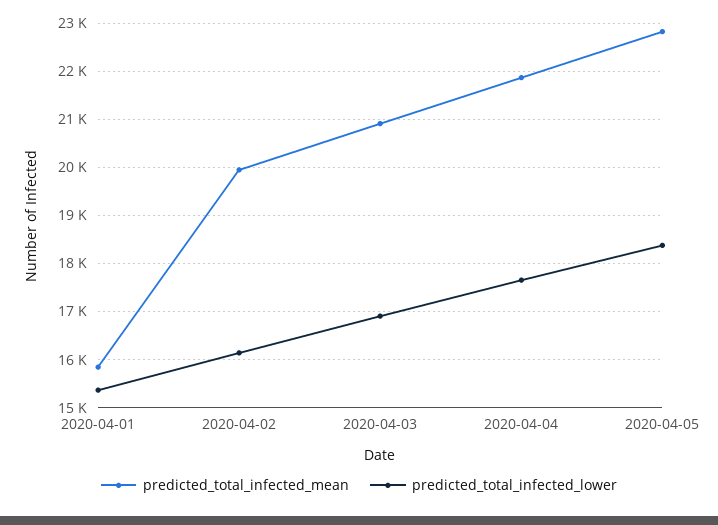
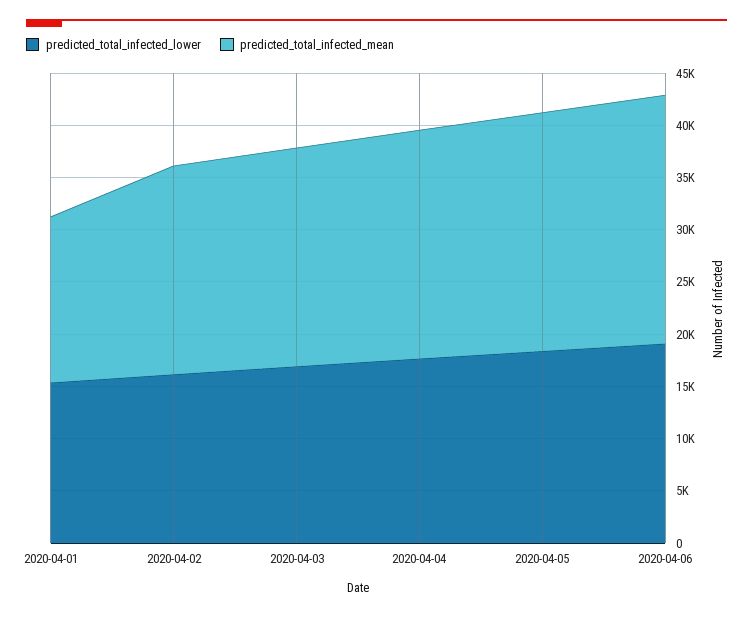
predicted_total_infected_lower, 2020-04-06: none -> 19000
predicted_total_infected_mean, 2020-04-06: none -> 24000

